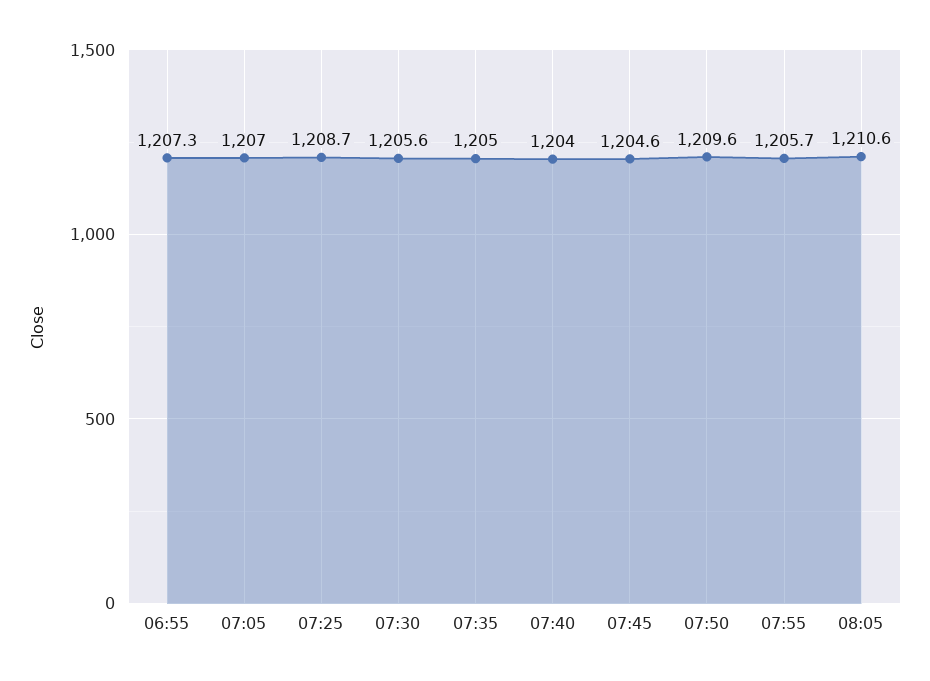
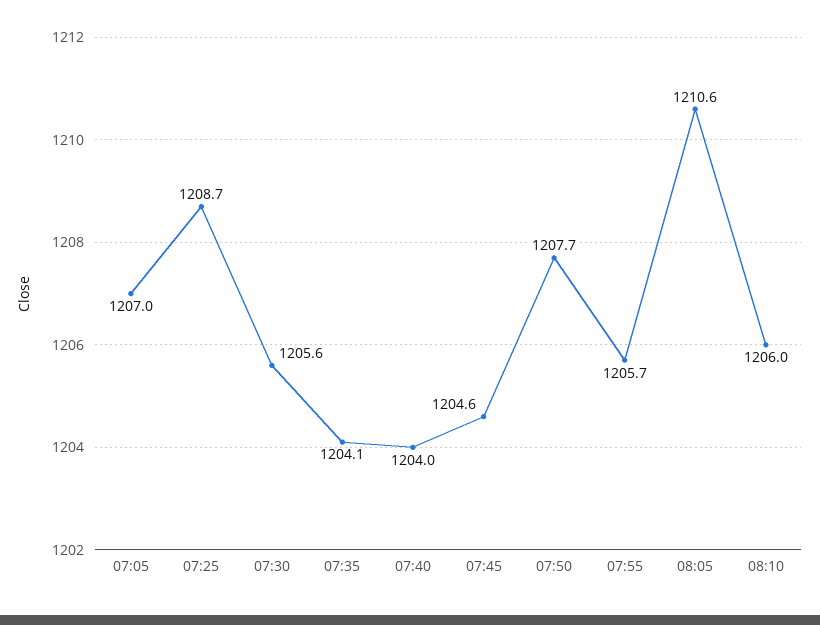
06:55: 1207.3 -> none
07:35: 1205 -> 1204.1
07:50: 1209.6 -> 1207.7
08:10: none -> 1206

